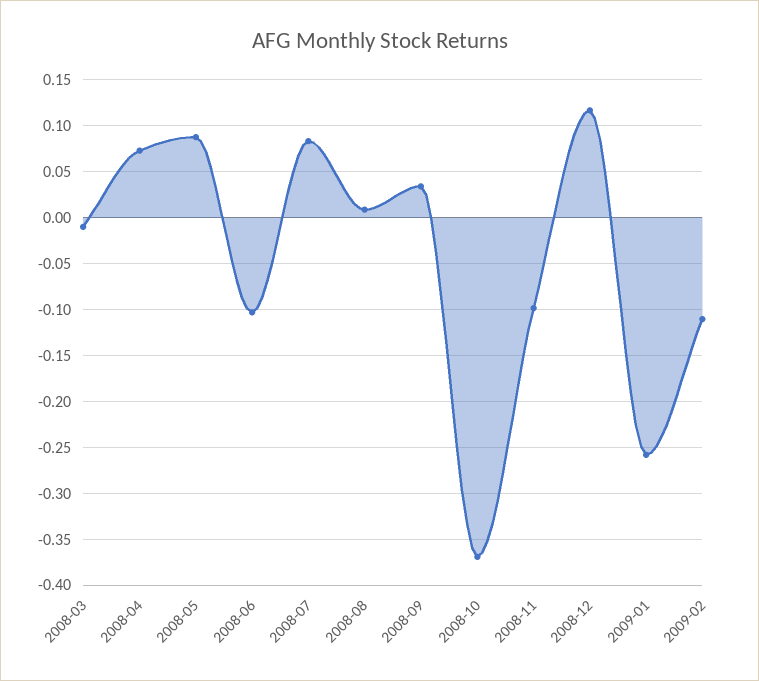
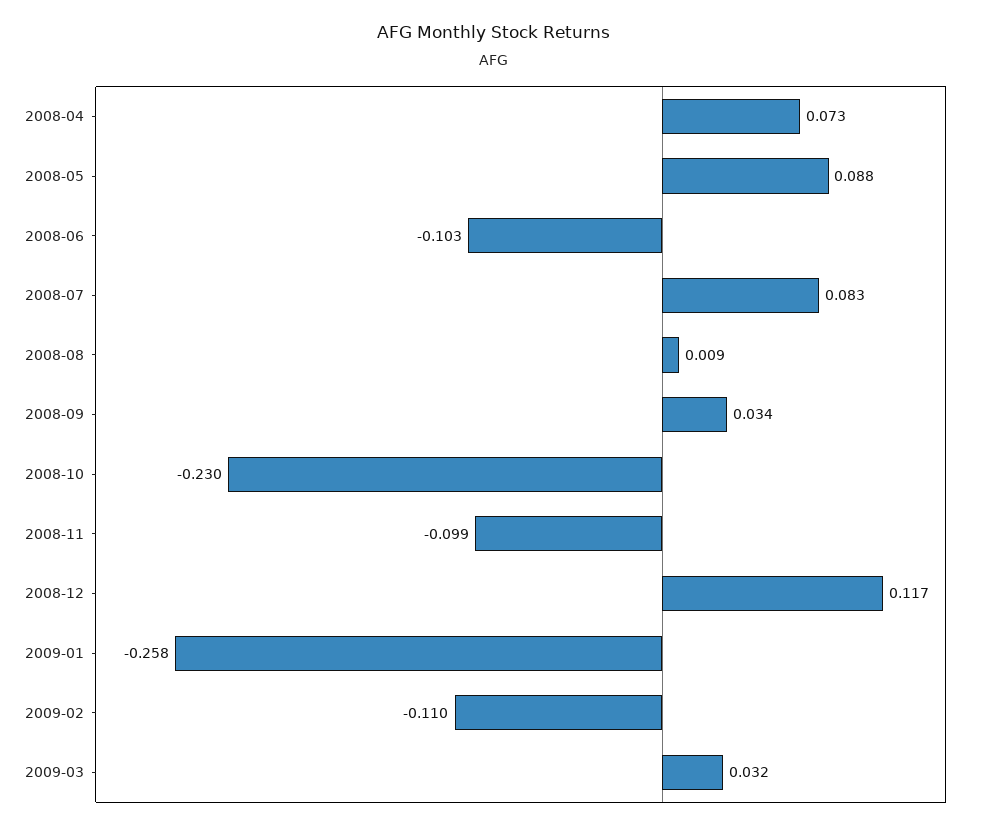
2008-03: -0.01 -> none
2008-10: -0.37 -> -0.23
2009-03: none -> 0.032

